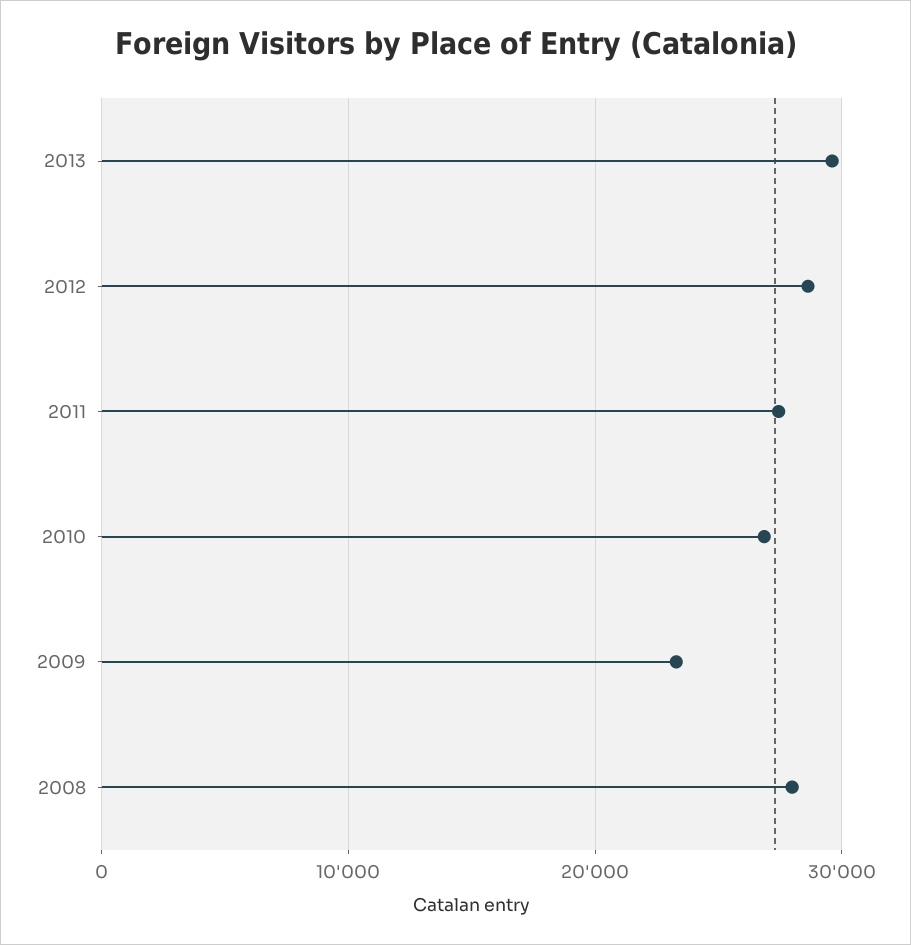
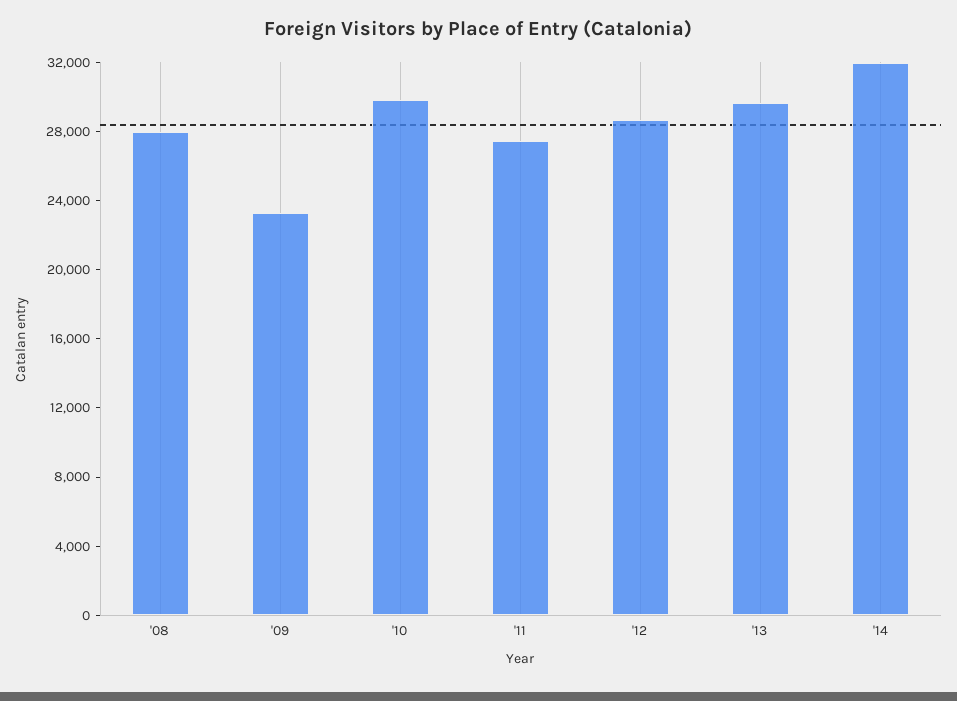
2010: 27000 -> 30000
'14: none -> 32000

